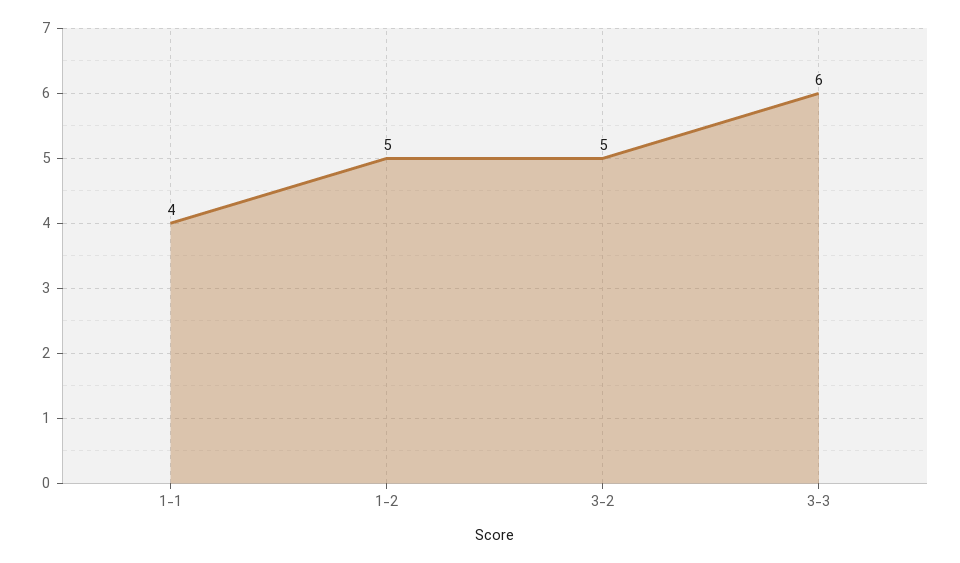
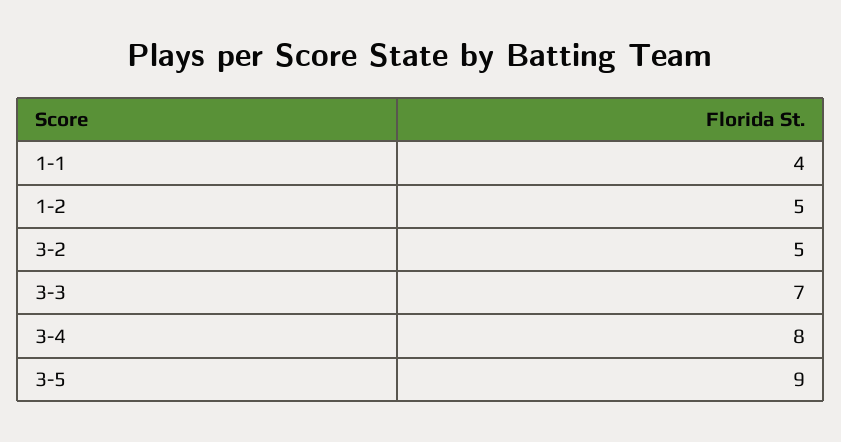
3-3: 6 -> 7
3-4: none -> 8
3-5: none -> 9

